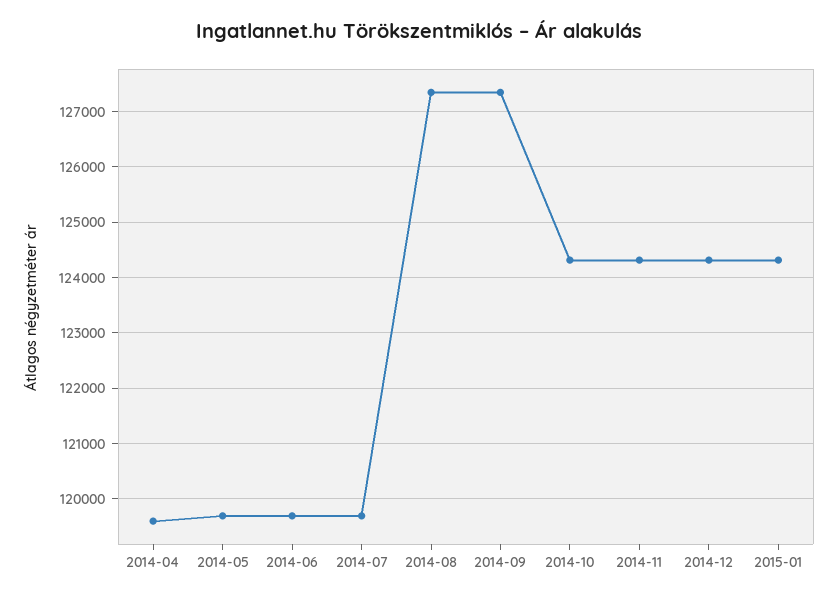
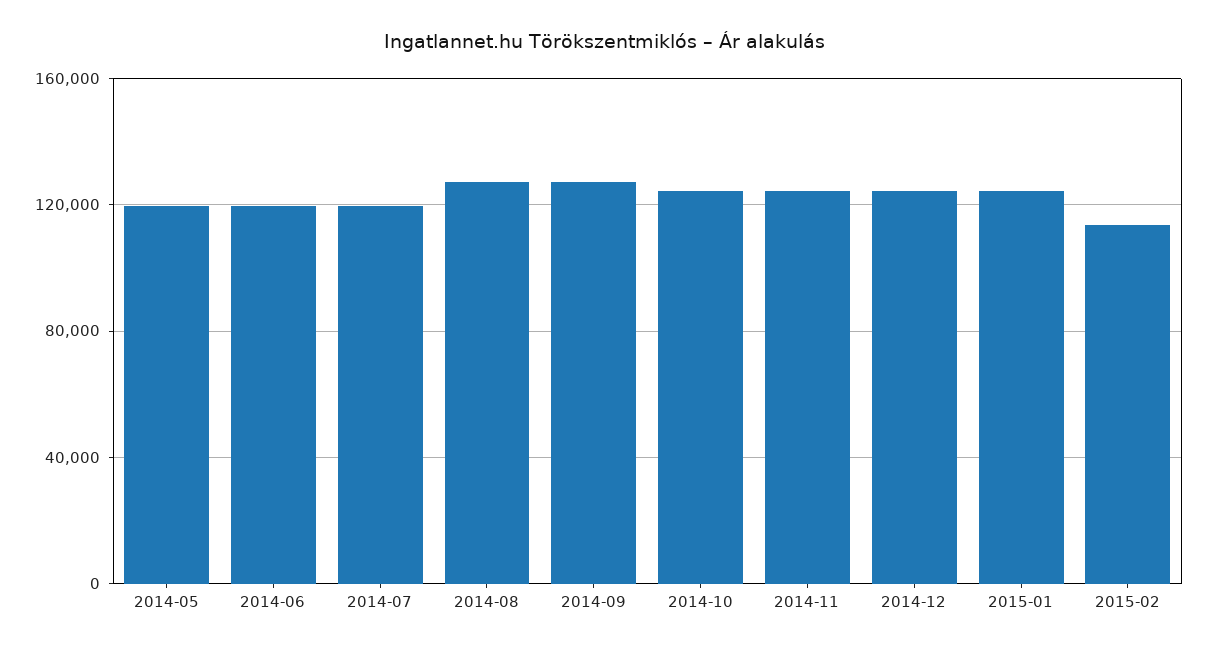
2014-04: 119600 -> none
2015-02: none -> 115000

